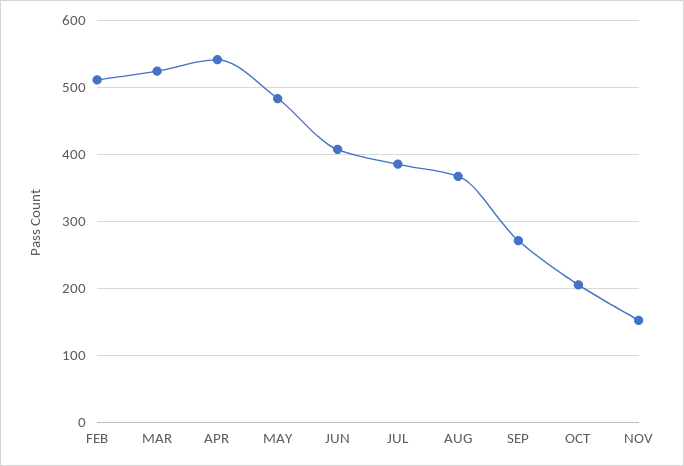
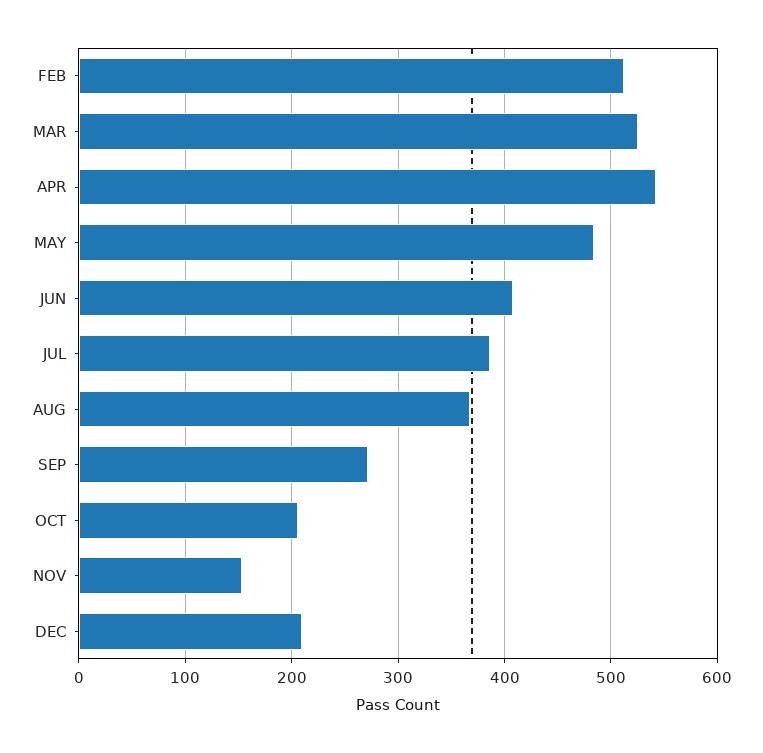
DEC: none -> 210

